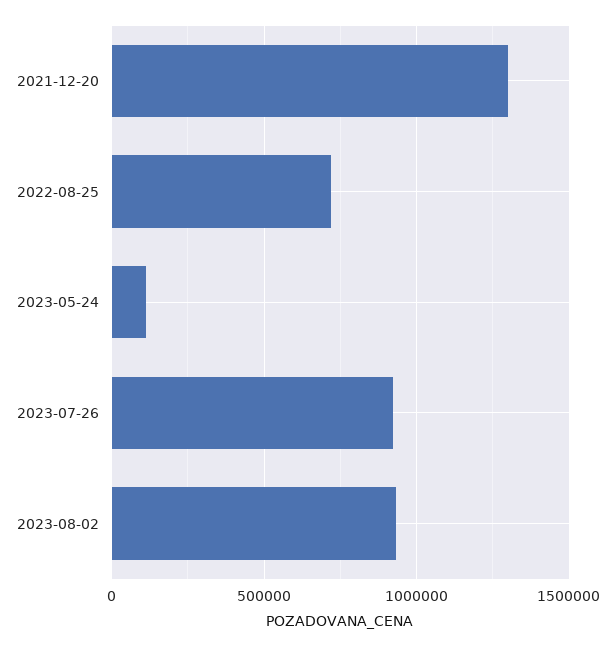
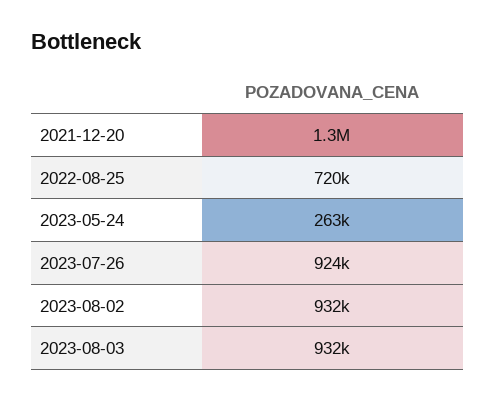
2023-05-24: 100000 -> 263000
2023-08-03: none -> 932000

